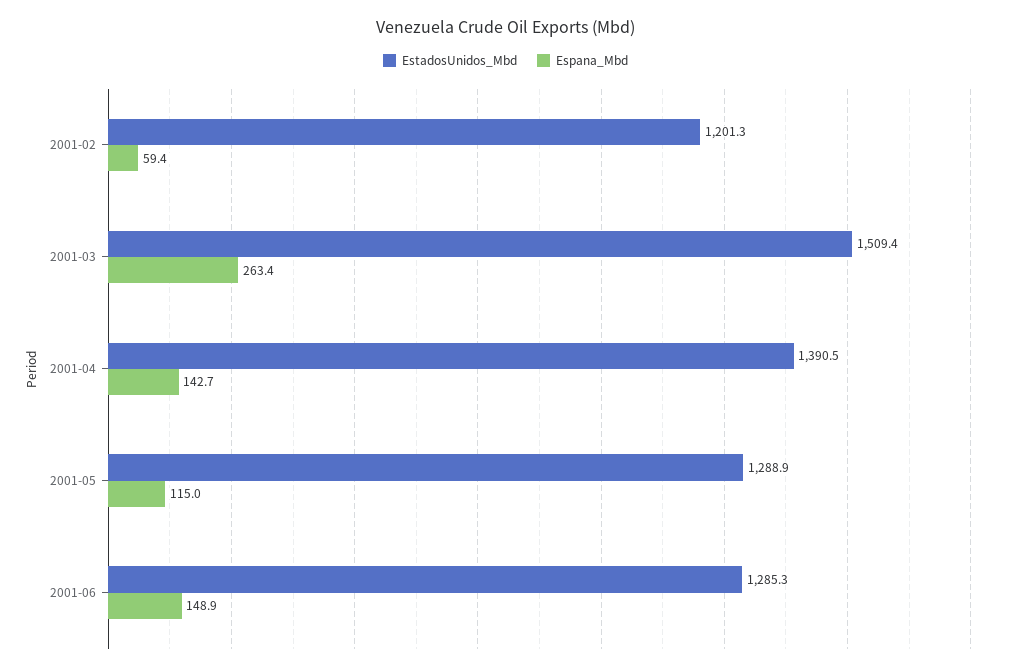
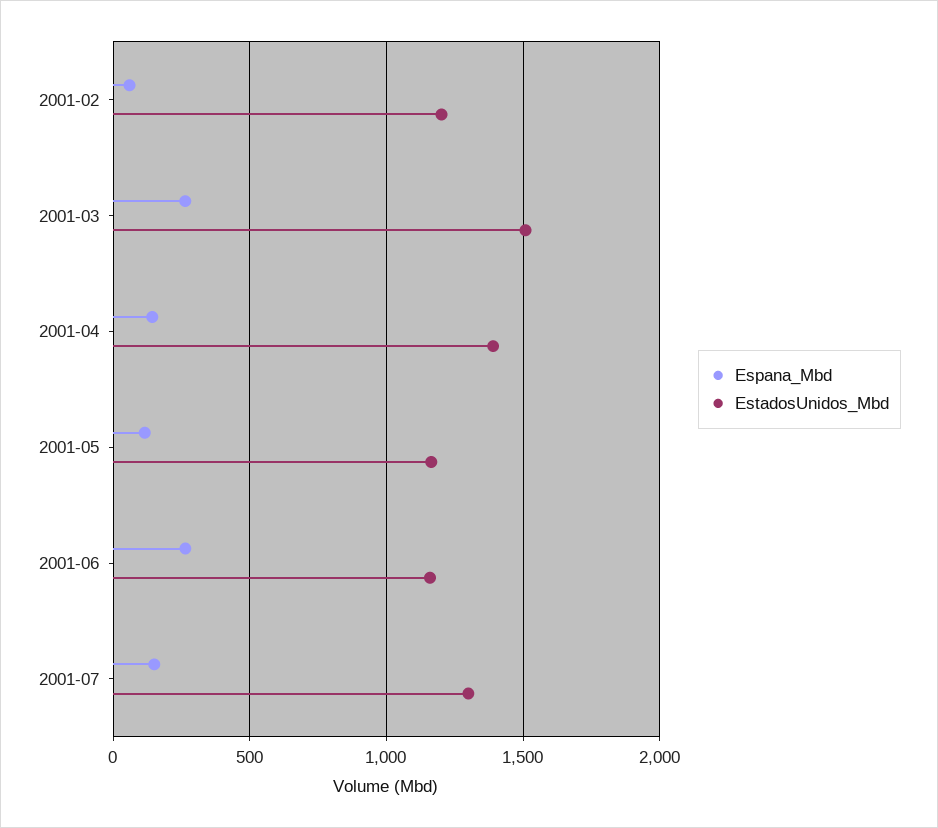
EstadosUnidos_Mbd, 2001-05: 1288.9 -> 1150
EstadosUnidos_Mbd, 2001-06: 1285.3 -> 1150
Espana_Mbd, 2001-06: 148.9 -> 250
Espana_Mbd, 2001-07: none -> 150
EstadosUnidos_Mbd, 2001-07: none -> 1300

